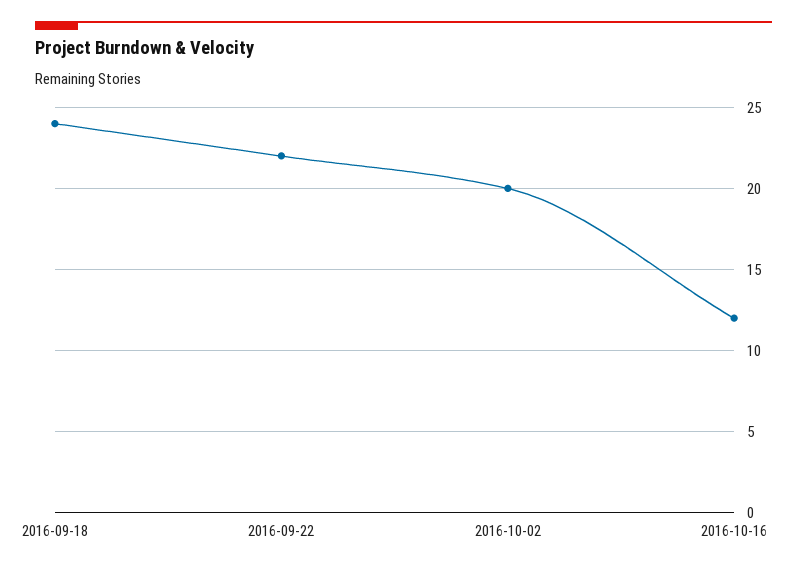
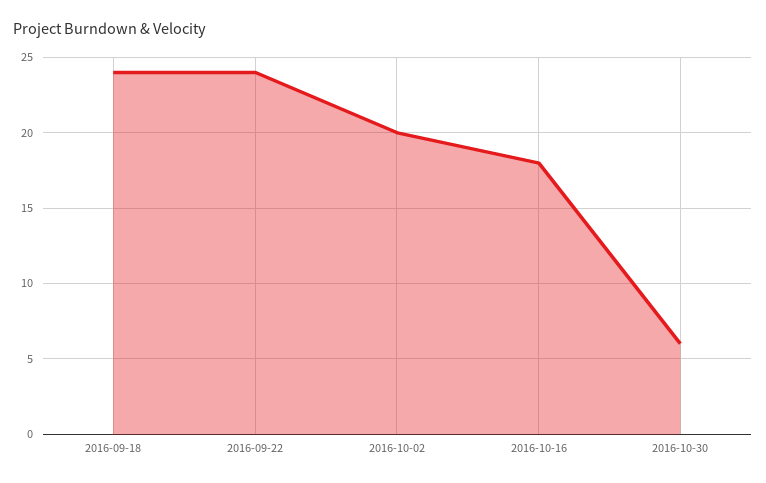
2016-09-22: 22 -> 24
2016-10-16: 12 -> 18
2016-10-30: none -> 6

